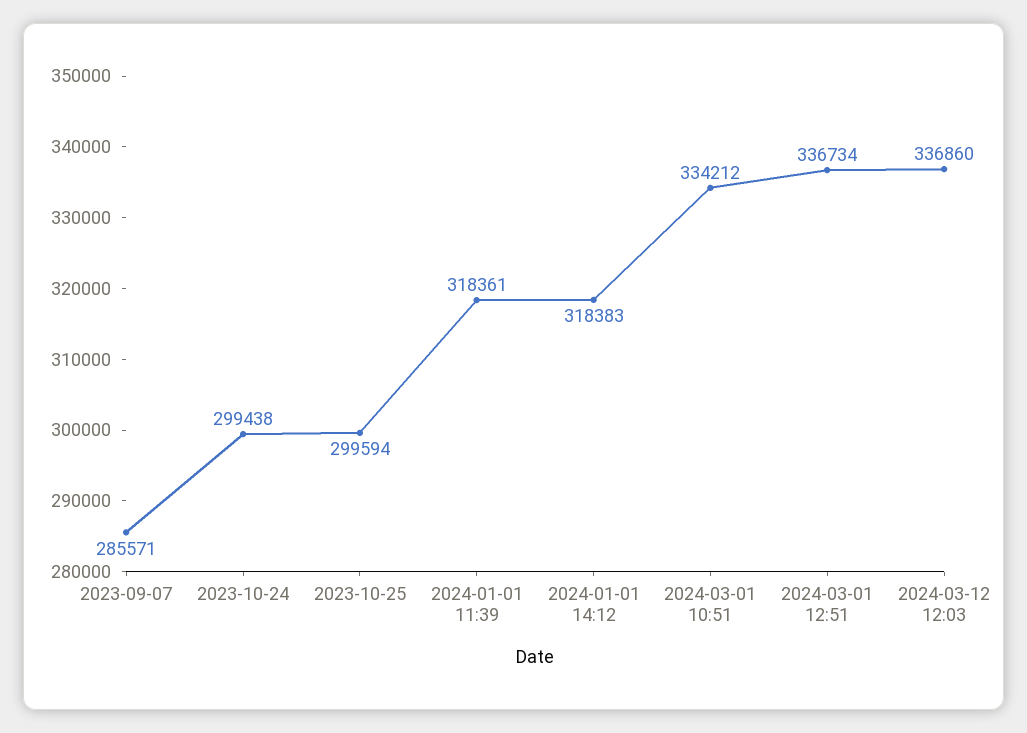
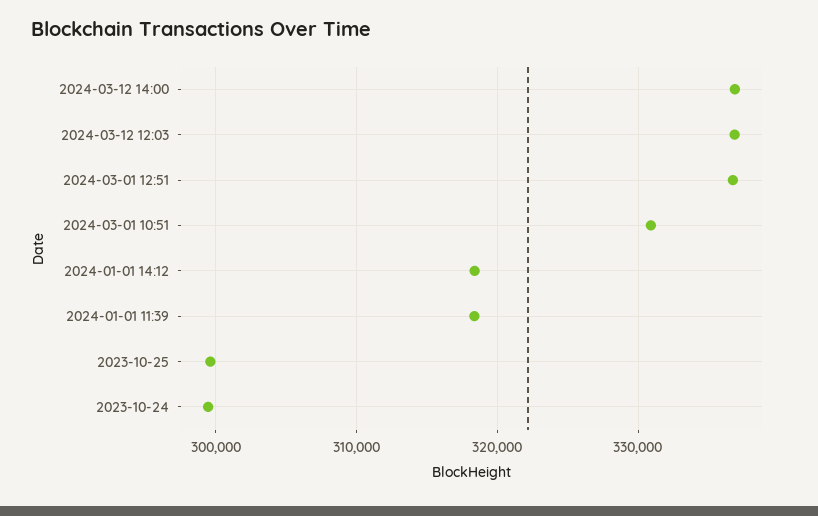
2023-09-07: 285571 -> none
2024-03-01 10:51: 334212 -> 331000
2024-03-12 14:00: none -> 337000

